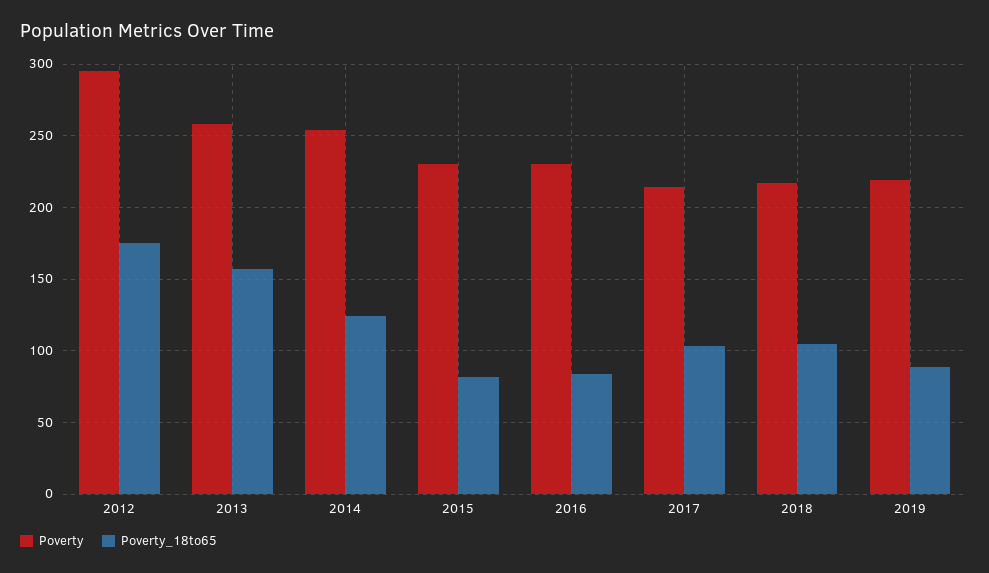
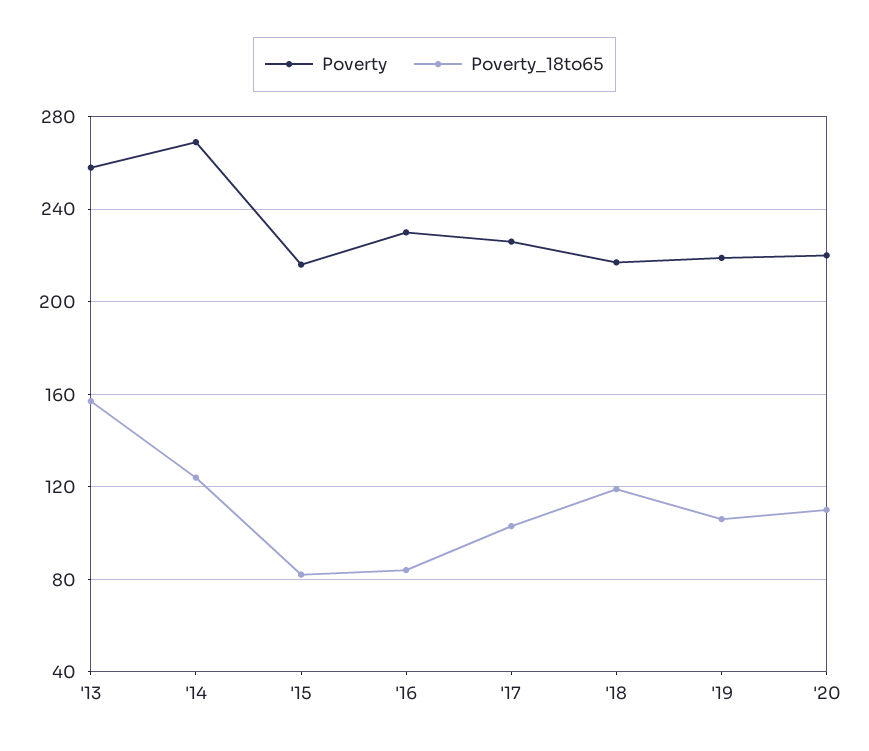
Poverty, 2012: 295 -> none
Poverty_18to65, 2012: 175 -> none
Poverty, 2014: 255 -> 270
Poverty, 2015: 230 -> 215
Poverty, 2017: 215 -> 225
Poverty_18to65, 2018: 105 -> 120
Poverty_18to65, 2019: 90 -> 105
Poverty, '20: none -> 220
Poverty_18to65, '20: none -> 110

